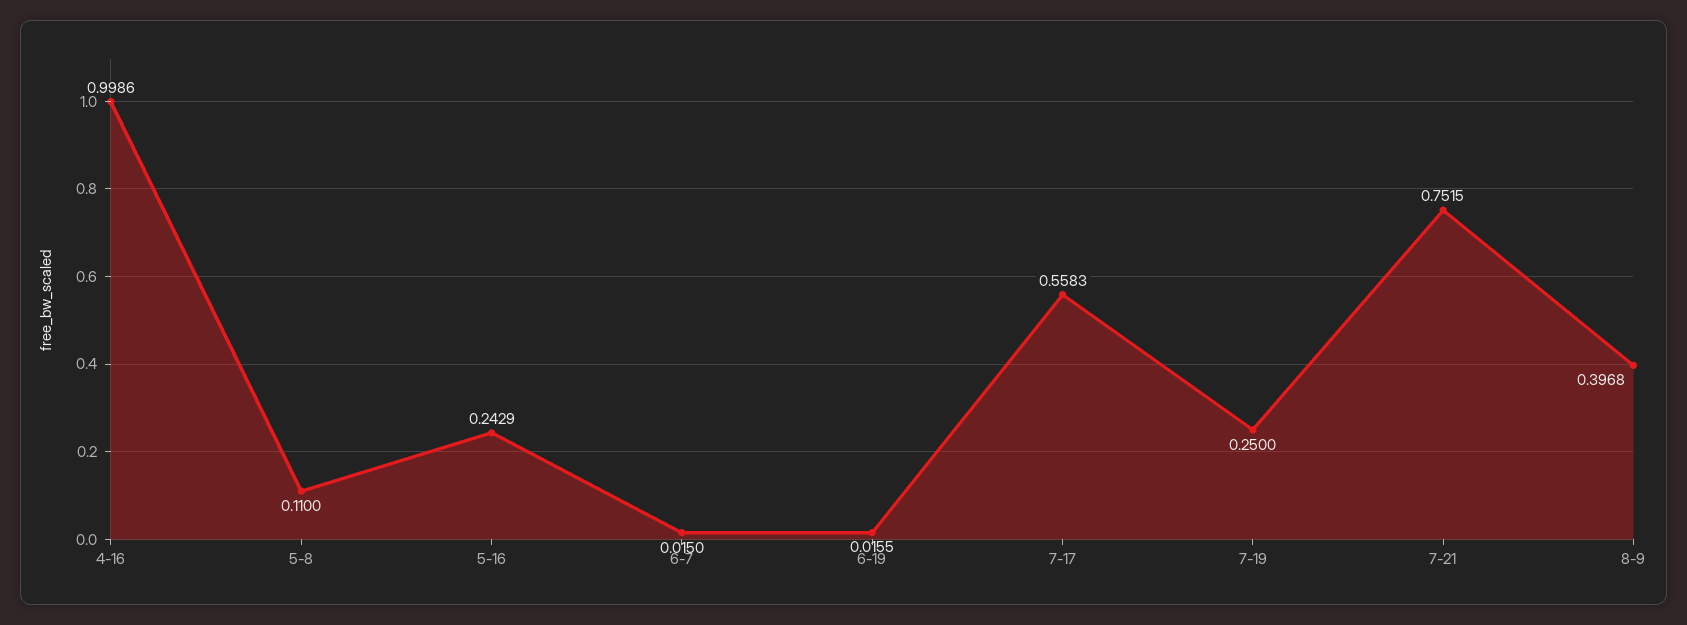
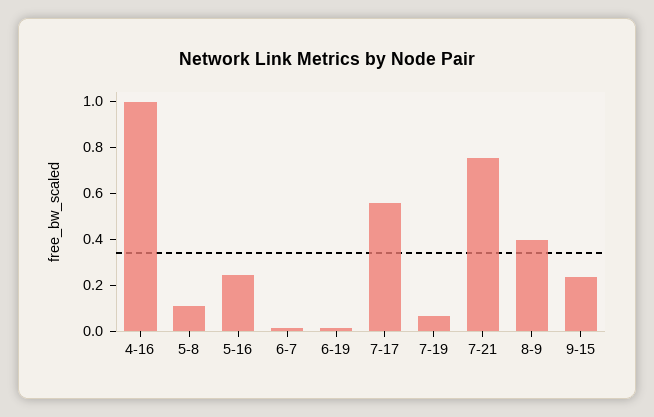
7-19: 0.25 -> 0.05
9-15: none -> 0.25

